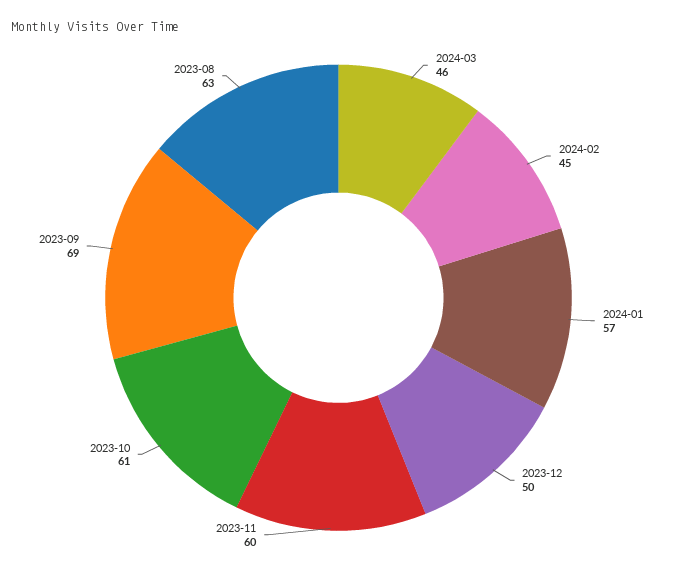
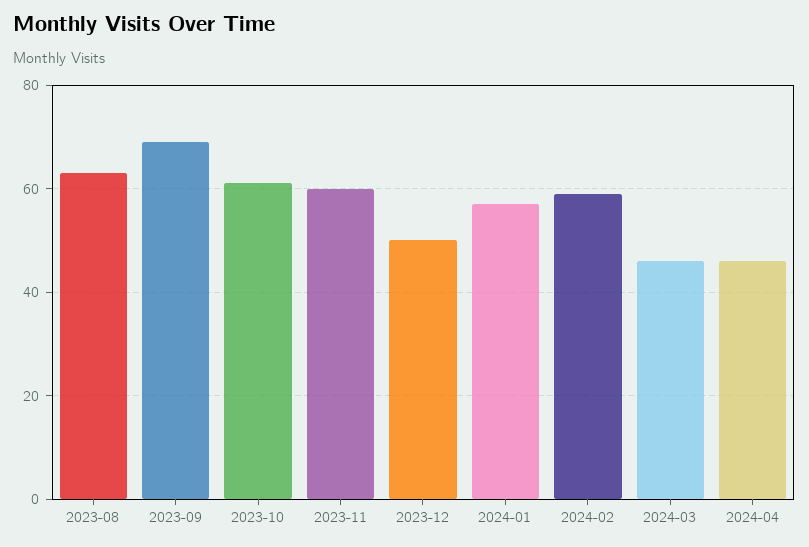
2024-02: 45 -> 60
2024-04: none -> 45

